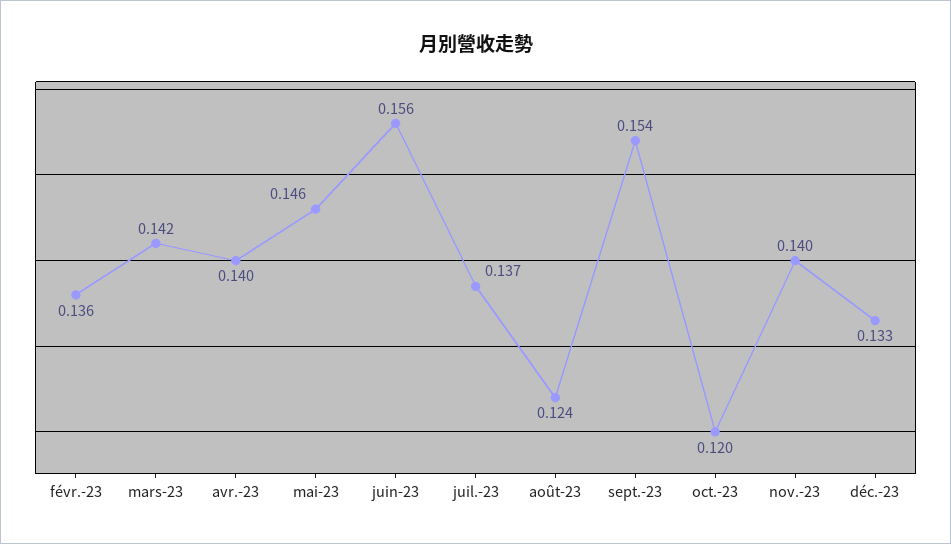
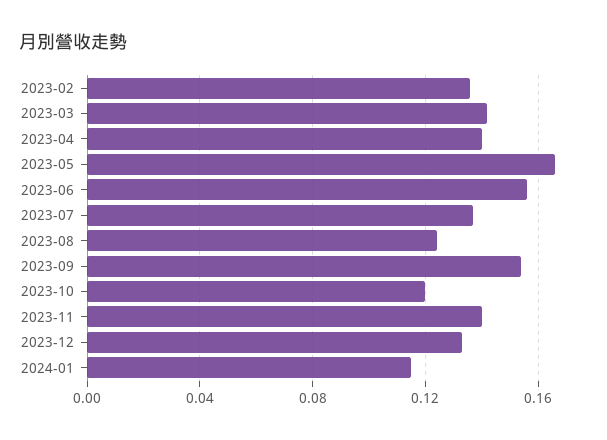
mai-23: 0.146 -> 0.165
2024-01: none -> 0.115

